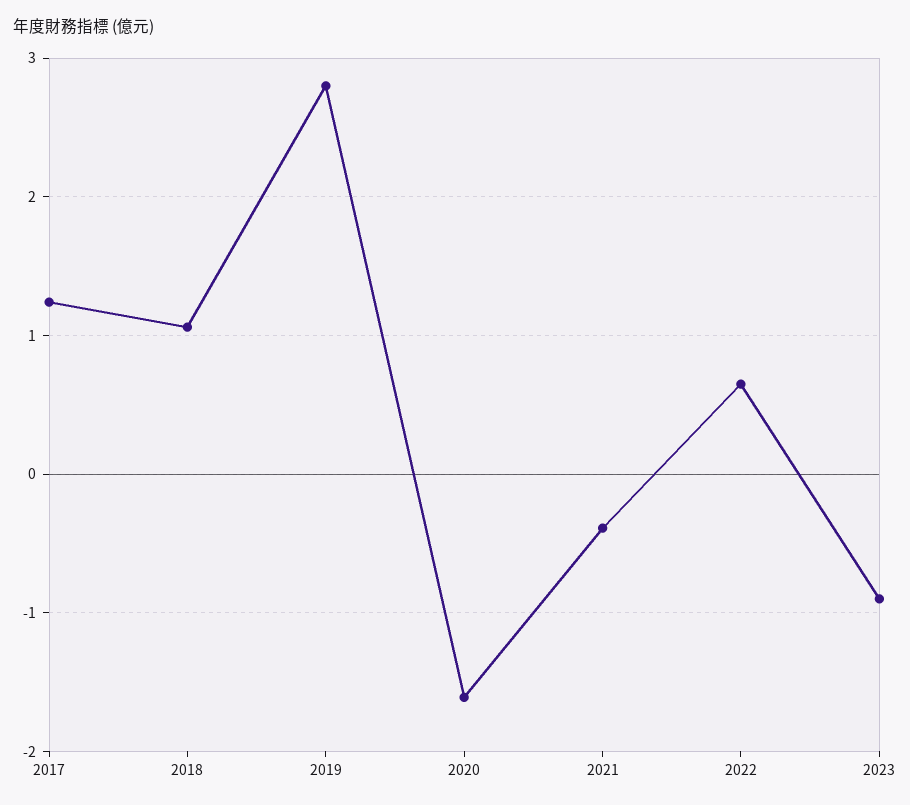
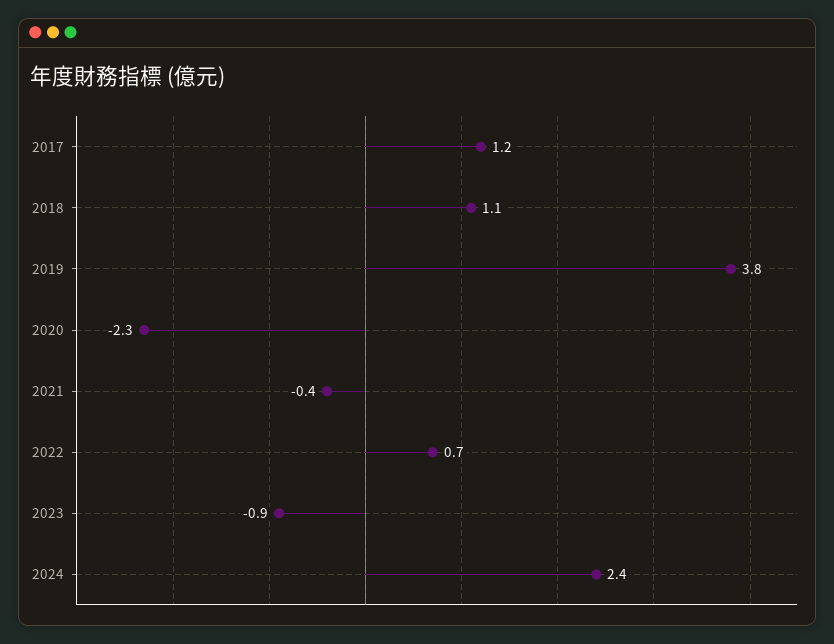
2019: 2.8 -> 3.8
2020: -1.6 -> -2.3
2024: none -> 2.4

